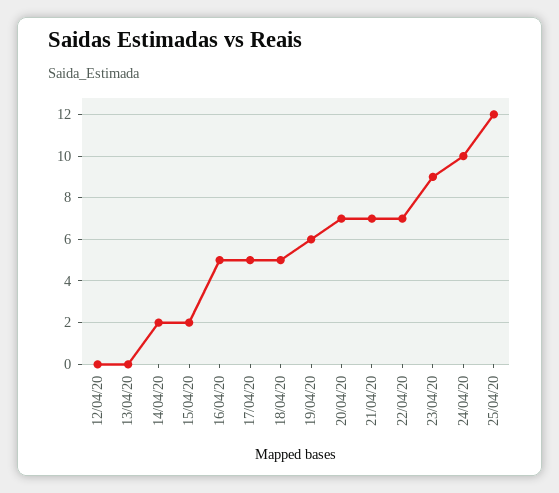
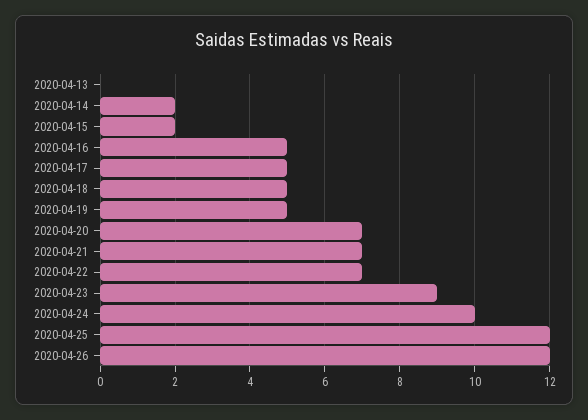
12/04/20: 0 -> none
19/04/20: 6 -> 5
2020-04-26: none -> 12

